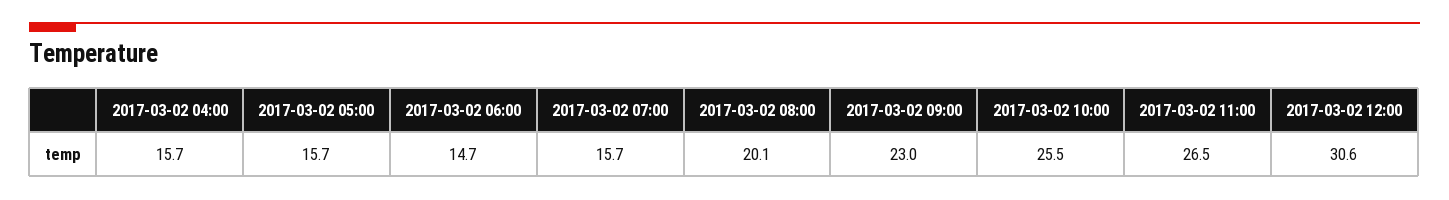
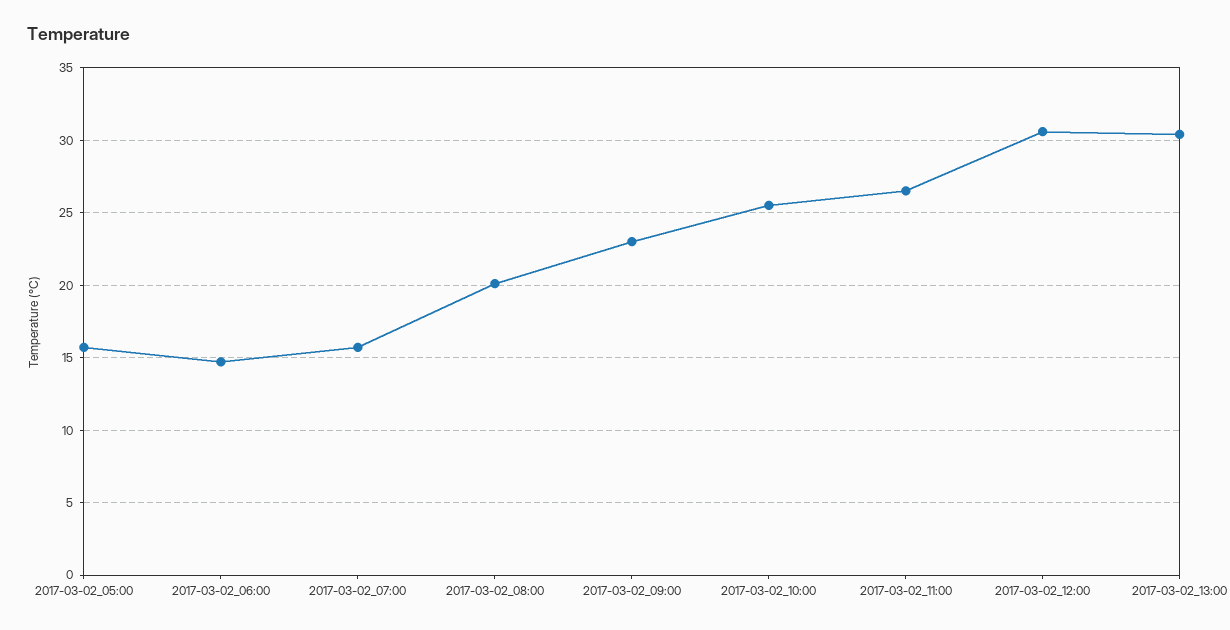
2017-03-02 04:00: 15.7 -> none
2017-03-02_13:00: none -> 30.5

